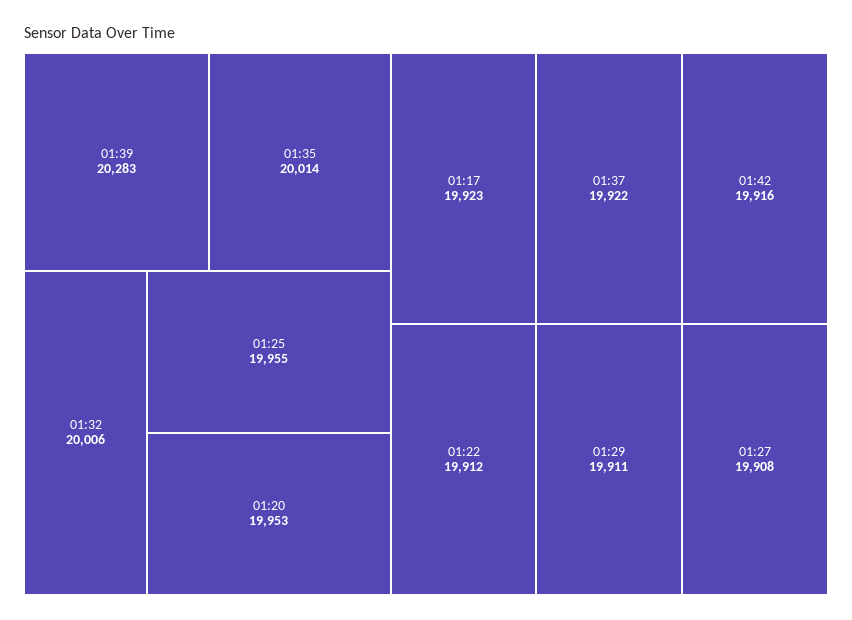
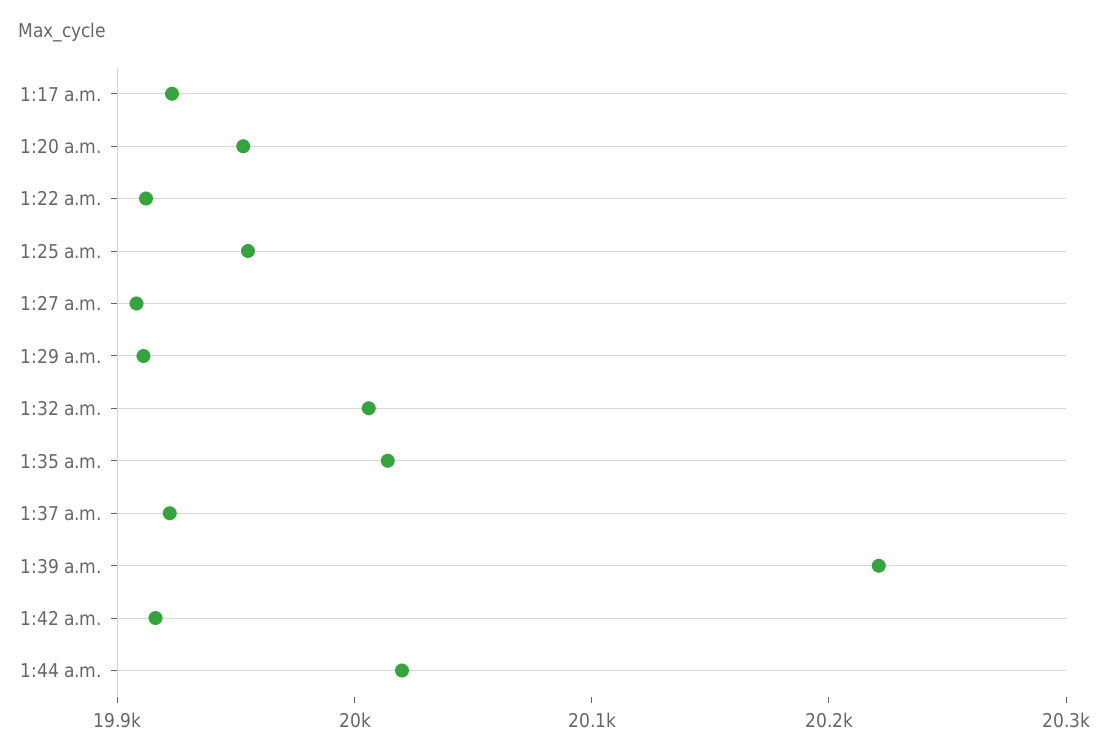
01:39: 20283 -> 20220
1:44 a.m.: none -> 20020

